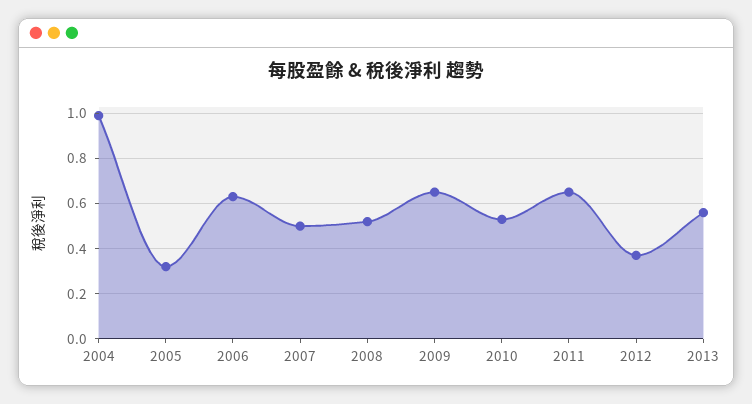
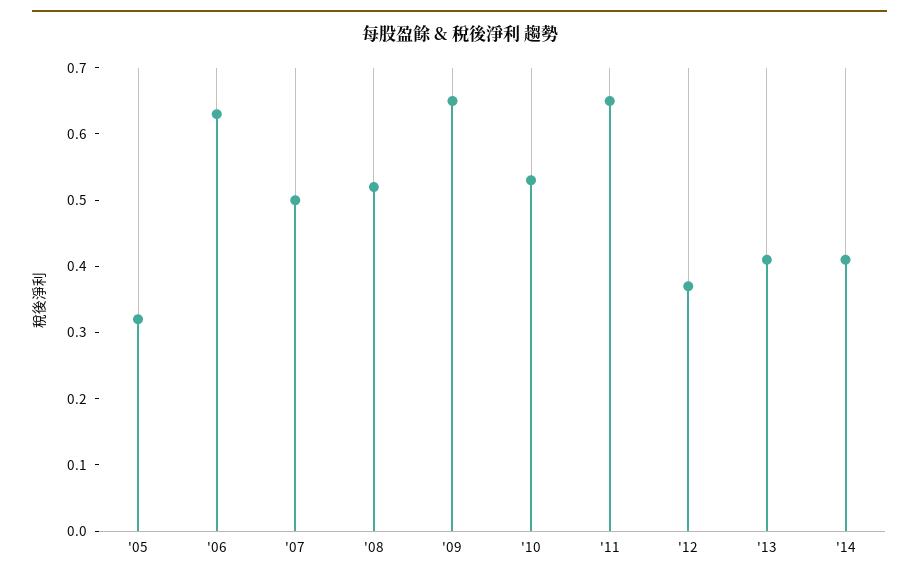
2004: 1 -> none
2013: 0.55 -> 0.4
'14: none -> 0.4

